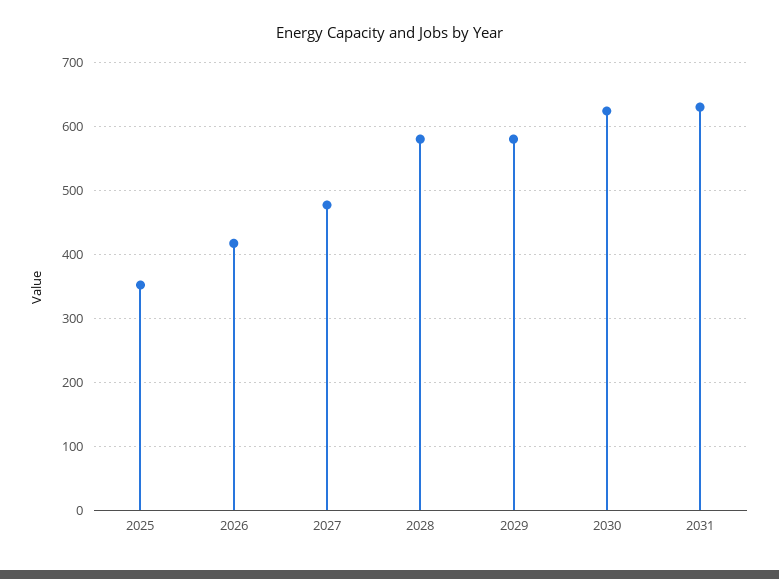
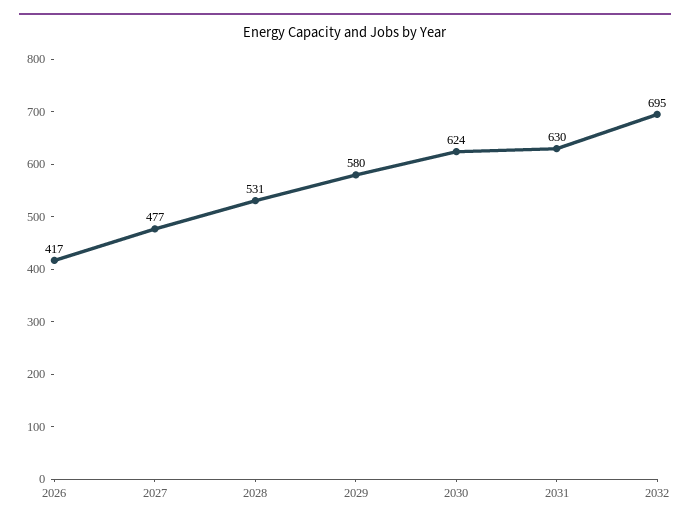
2025: 350 -> none
2028: 580 -> 531
2032: none -> 695

